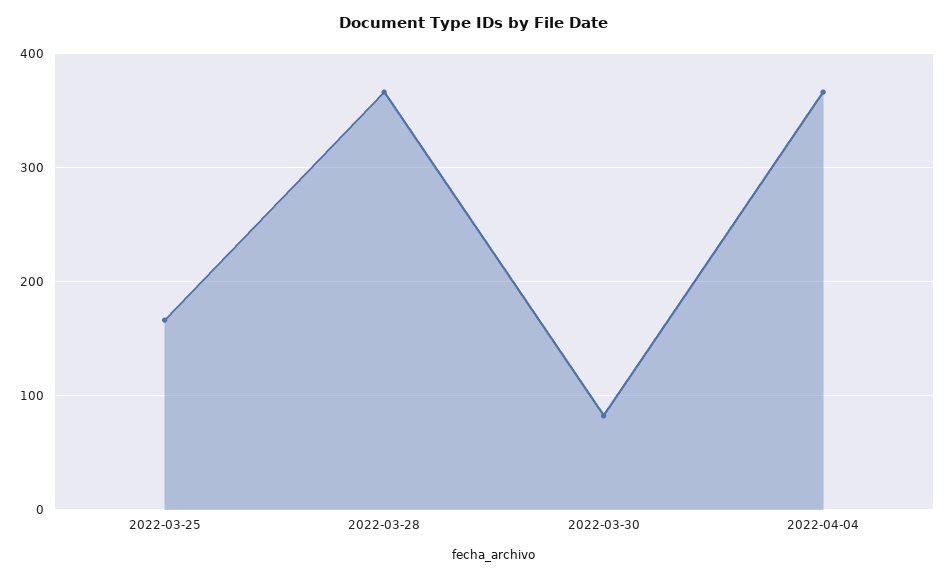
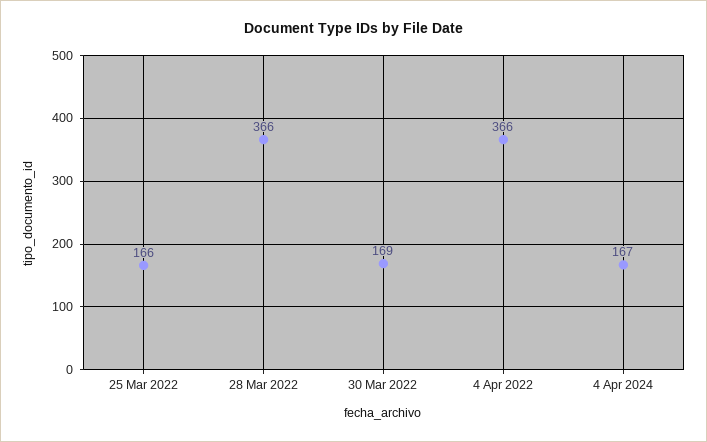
2022-03-30: 80 -> 169
4 Apr 2024: none -> 167

